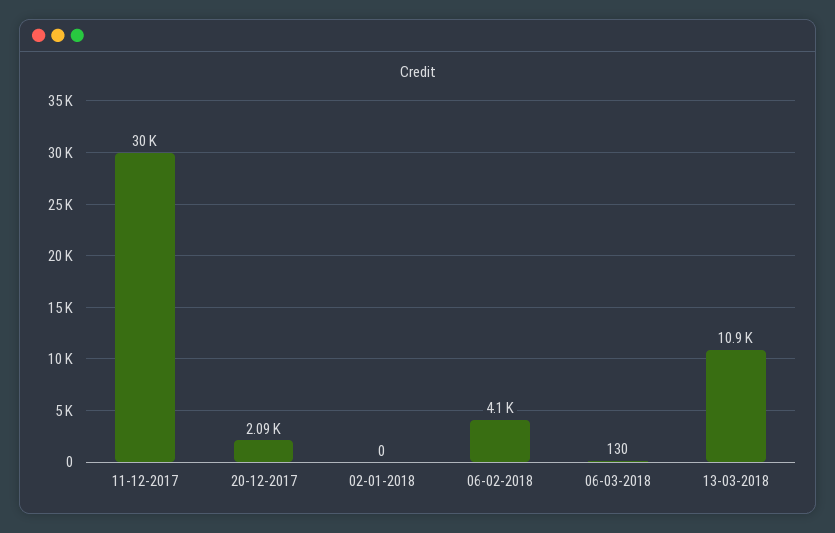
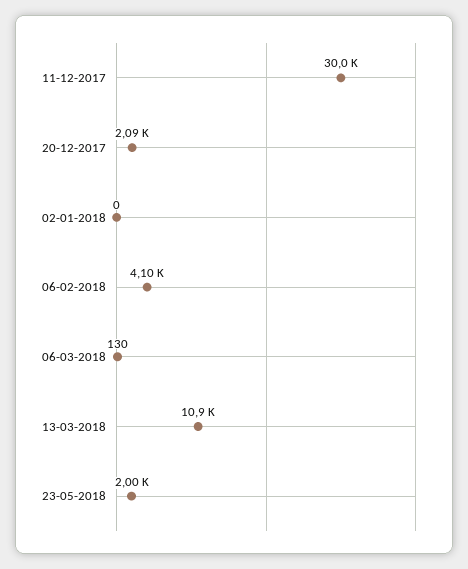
23-05-2018: none -> 2000

